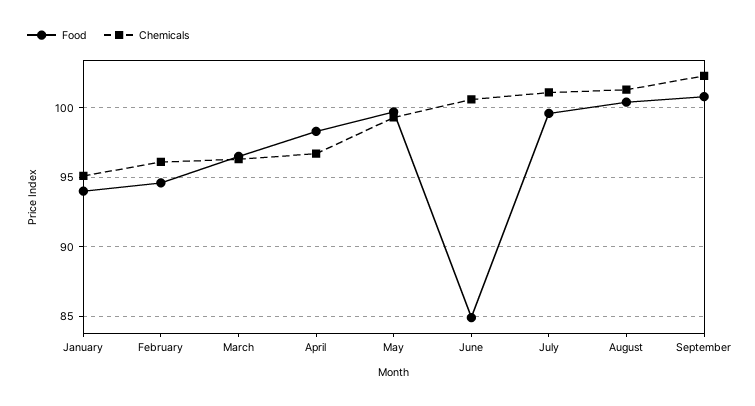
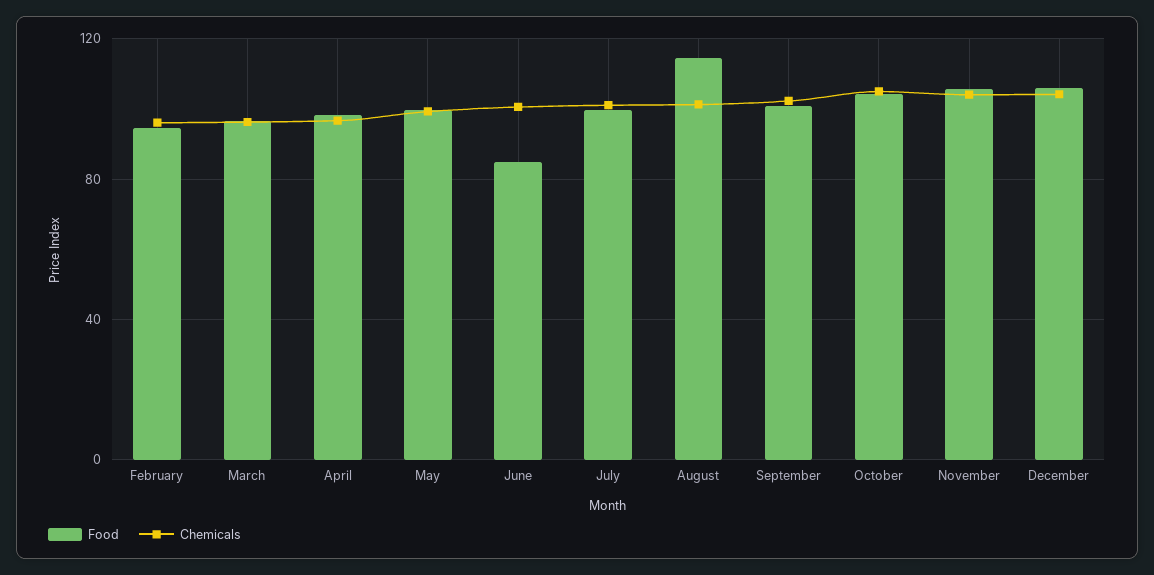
Food, January: 94 -> none
Chemicals, January: 95 -> none
Food, August: 100.5 -> 115
Food, October: none -> 105
Chemicals, October: none -> 105
Food, November: none -> 105
Chemicals, November: none -> 105
Food, December: none -> 105
Chemicals, December: none -> 105

